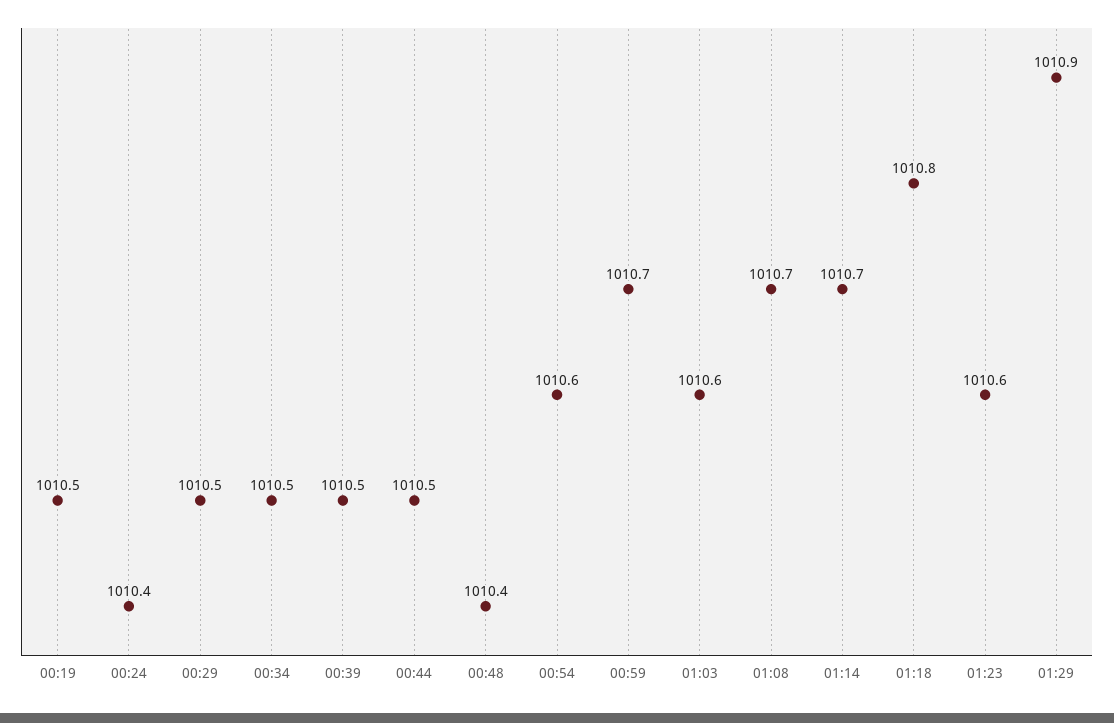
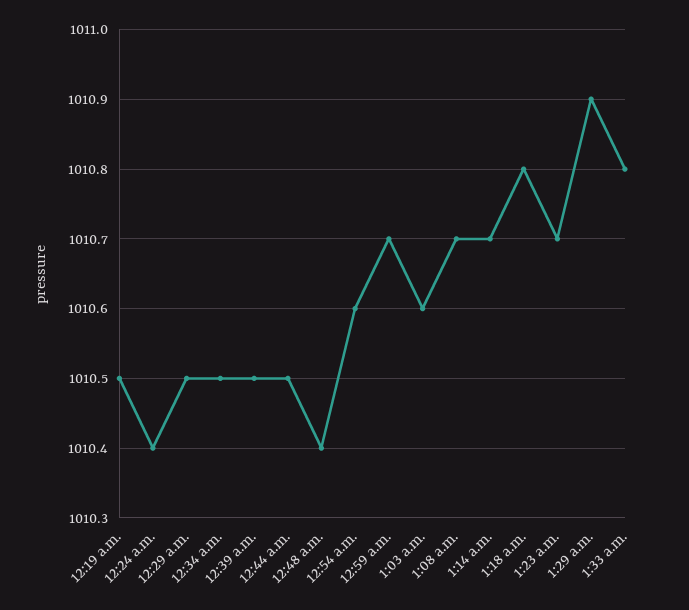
01:23: 1010.6 -> 1010.7
1:33 a.m.: none -> 1010.8

